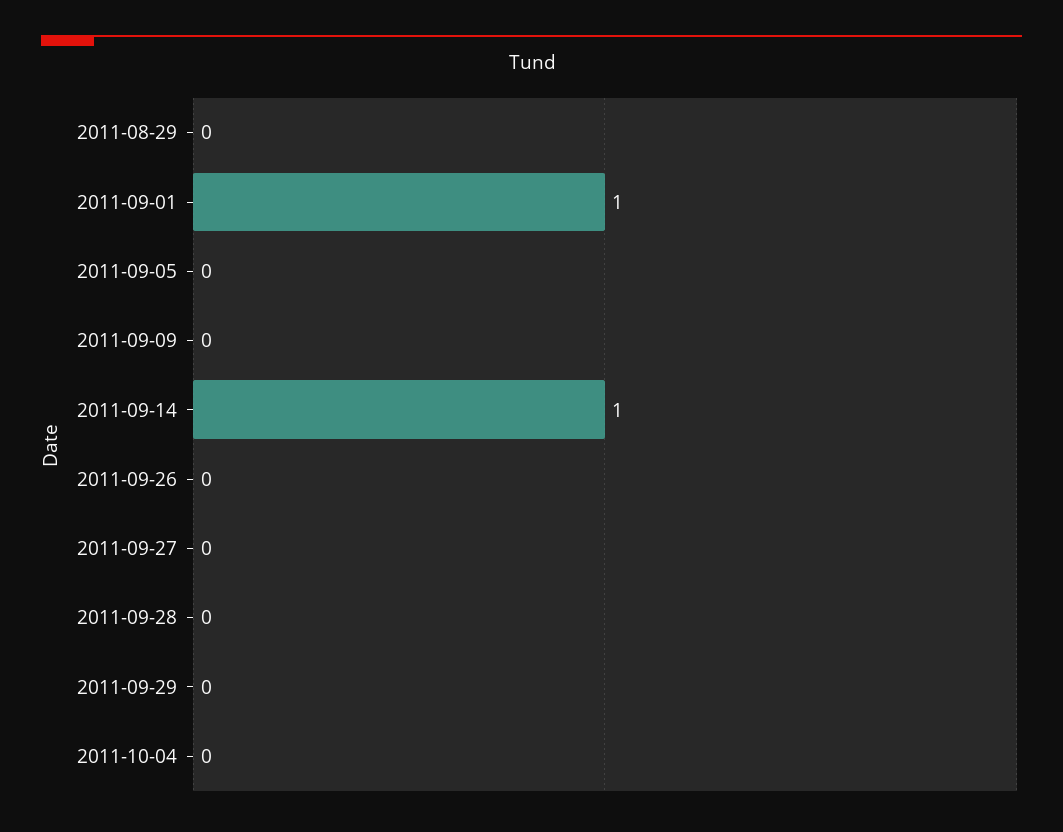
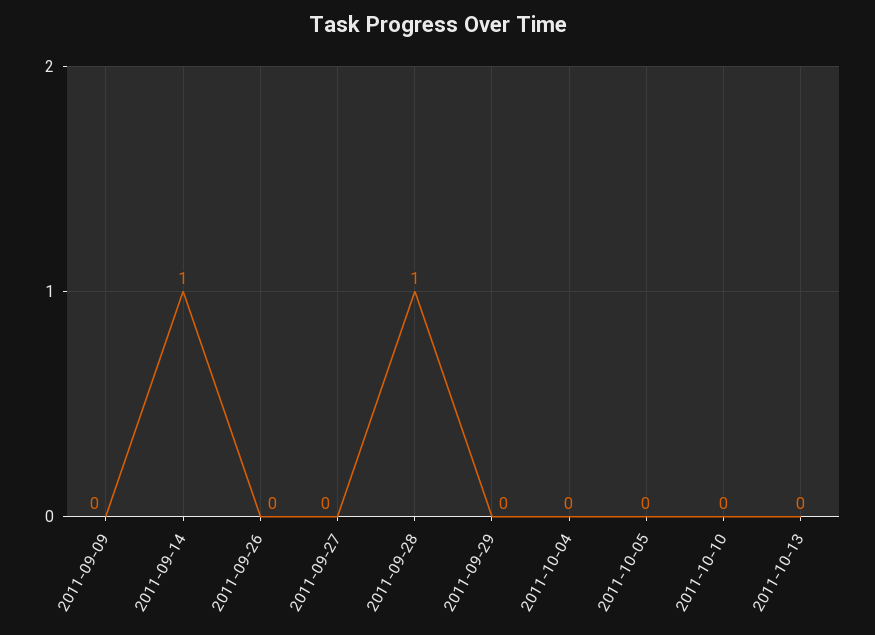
2011-08-29: 0 -> none
2011-09-01: 1 -> none
2011-09-05: 0 -> none
2011-09-28: 0 -> 1
2011-10-05: none -> 0
2011-10-10: none -> 0
2011-10-13: none -> 0

